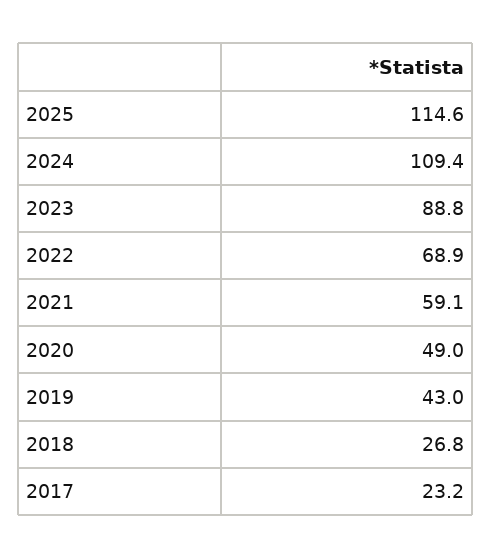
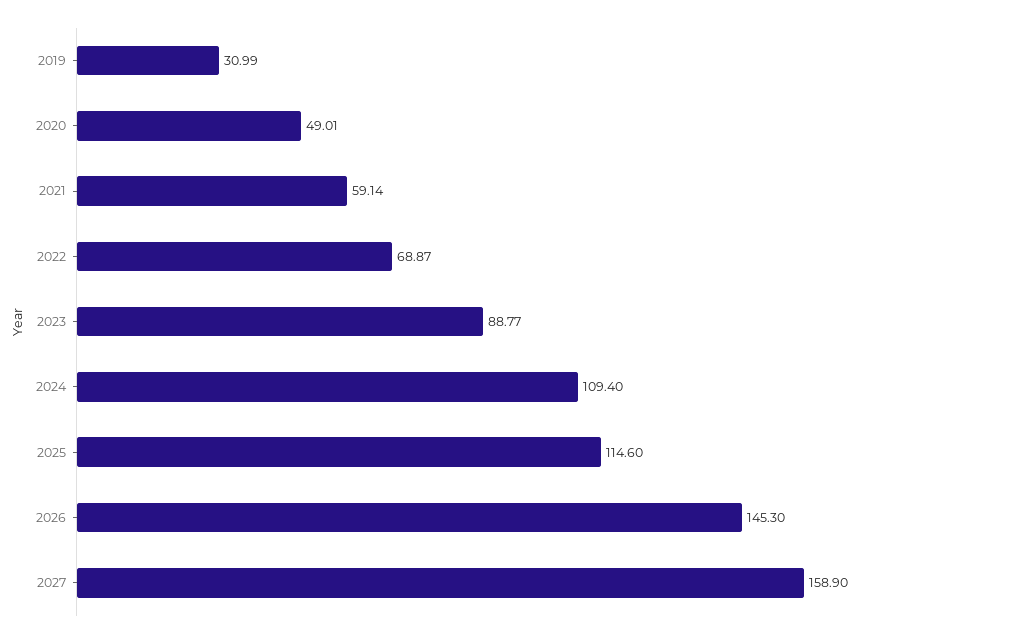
2019: 43 -> 30.99
2018: 26.8 -> none
2017: 23.2 -> none
2026: none -> 145.3
2027: none -> 158.9

